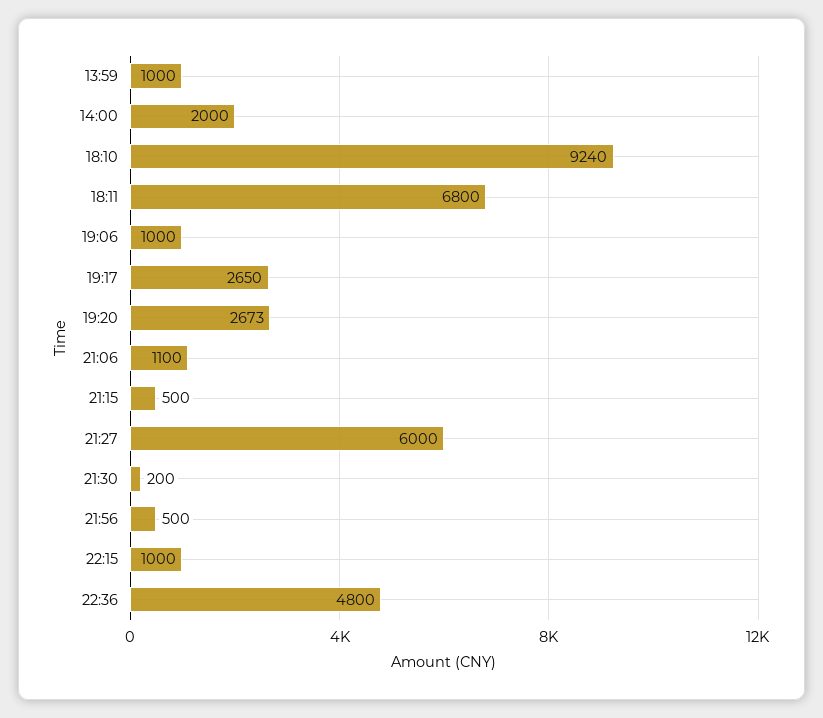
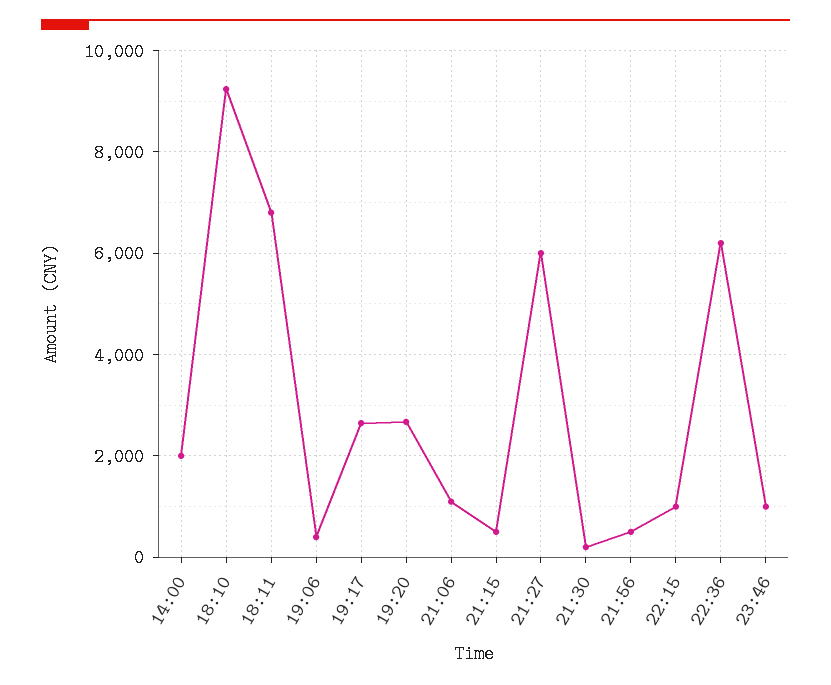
13:59: 1000 -> none
19:06: 1000 -> 400
22:36: 4800 -> 6200
23:46: none -> 1000

